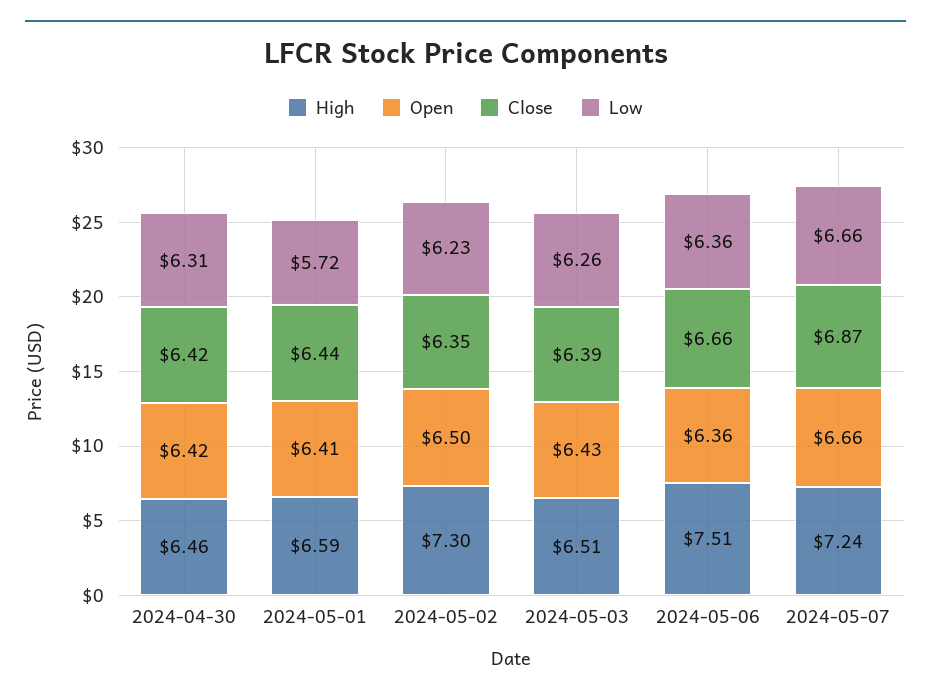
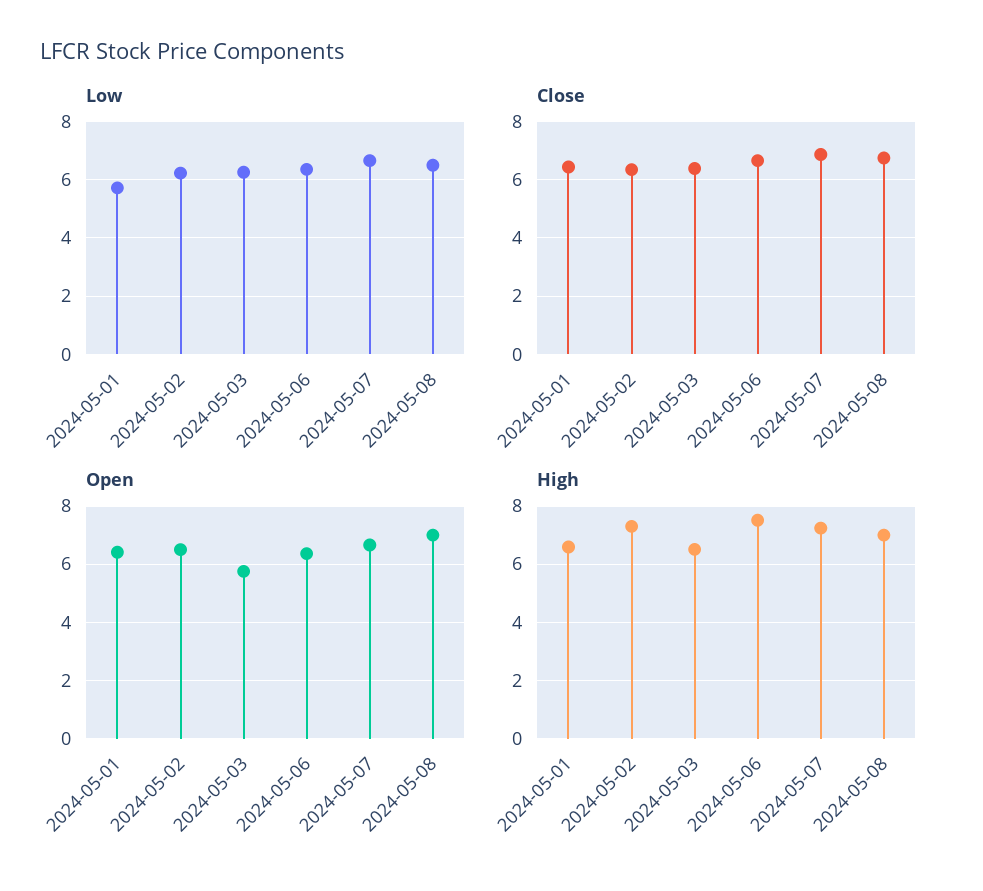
High, 2024-04-30: 6.46 -> none
Open, 2024-04-30: 6.42 -> none
Close, 2024-04-30: 6.42 -> none
Low, 2024-04-30: 6.31 -> none
Open, 2024-05-03: 6.43 -> 5.75
Low, 2024-05-08: none -> 6.5
Close, 2024-05-08: none -> 6.75
Open, 2024-05-08: none -> 7
High, 2024-05-08: none -> 7

